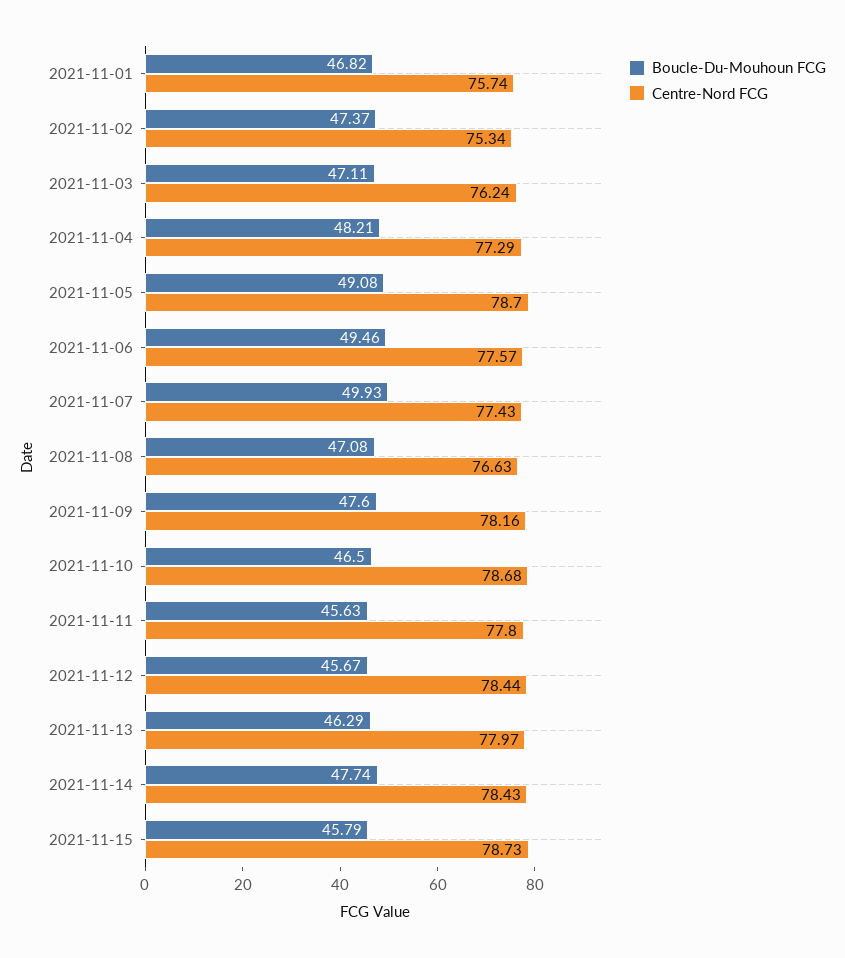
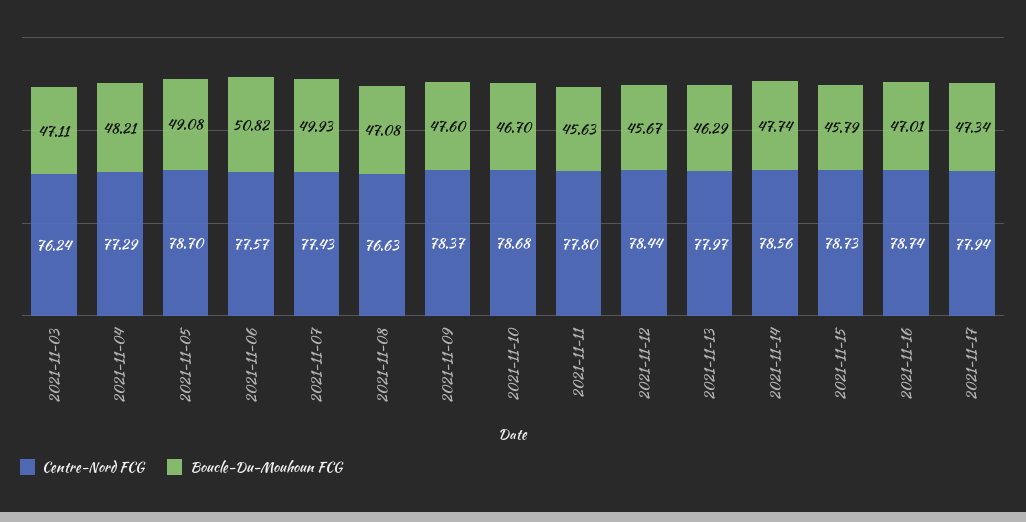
Boucle-Du-Mouhoun FCG, 2021-11-01: 46.82 -> none
Centre-Nord FCG, 2021-11-01: 75.74 -> none
Boucle-Du-Mouhoun FCG, 2021-11-02: 47.37 -> none
Centre-Nord FCG, 2021-11-02: 75.34 -> none
Boucle-Du-Mouhoun FCG, 2021-11-06: 49.46 -> 50.82
Centre-Nord FCG, 2021-11-09: 78.16 -> 78.37
Boucle-Du-Mouhoun FCG, 2021-11-10: 46.5 -> 46.7
Centre-Nord FCG, 2021-11-14: 78.43 -> 78.56
Centre-Nord FCG, 2021-11-16: none -> 78.74
Boucle-Du-Mouhoun FCG, 2021-11-16: none -> 47.01
Centre-Nord FCG, 2021-11-17: none -> 77.94
Boucle-Du-Mouhoun FCG, 2021-11-17: none -> 47.34

